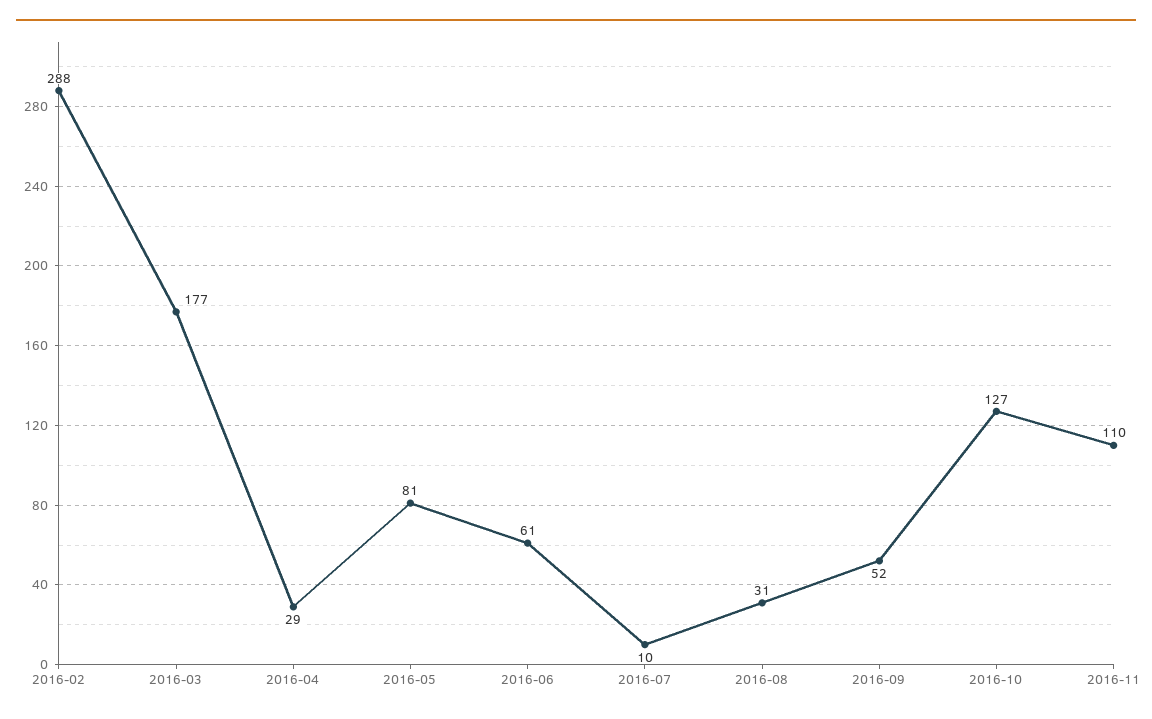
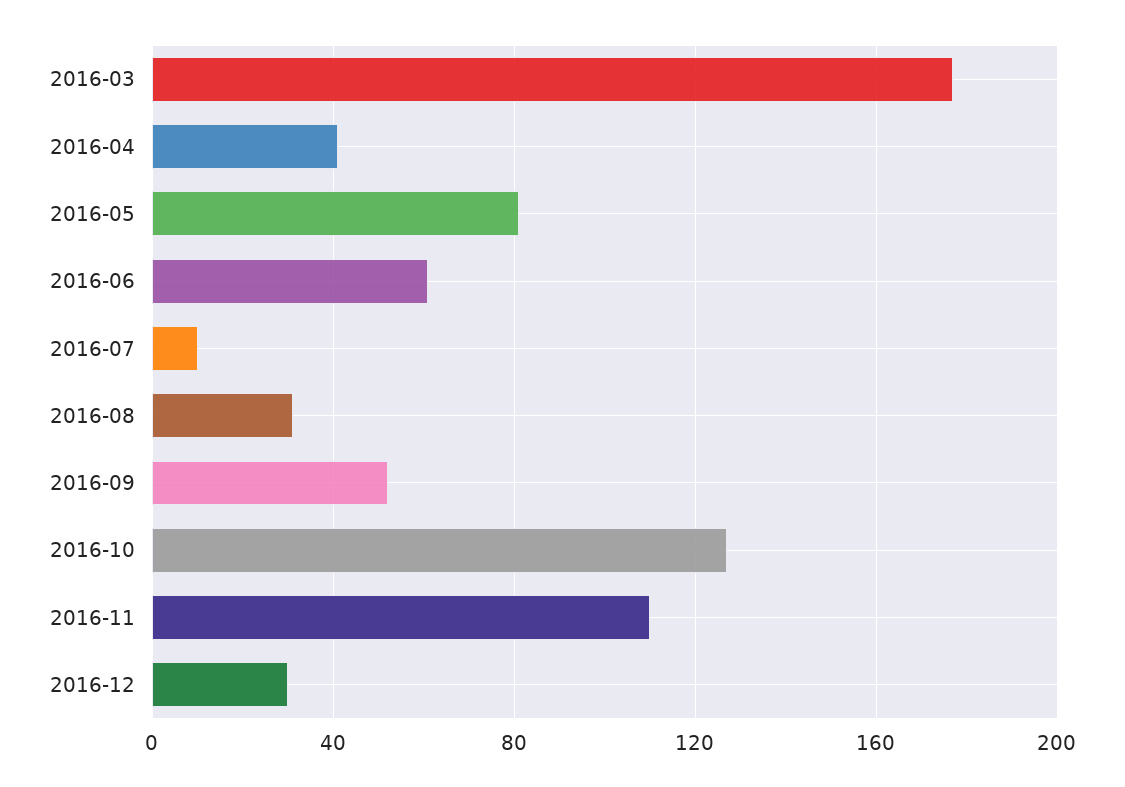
2016-02: 288 -> none
2016-04: 29 -> 40
2016-12: none -> 30

